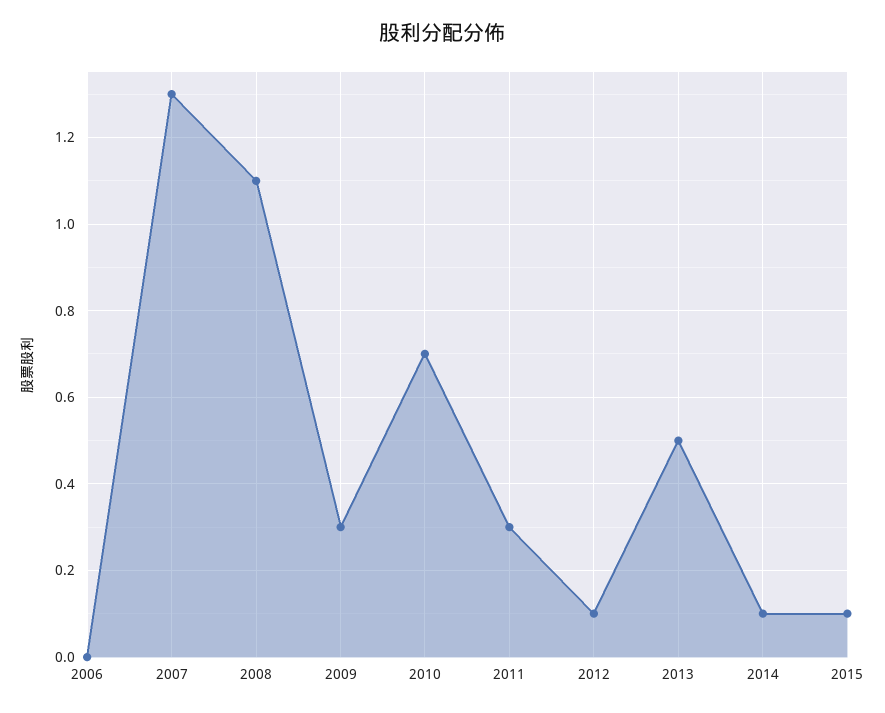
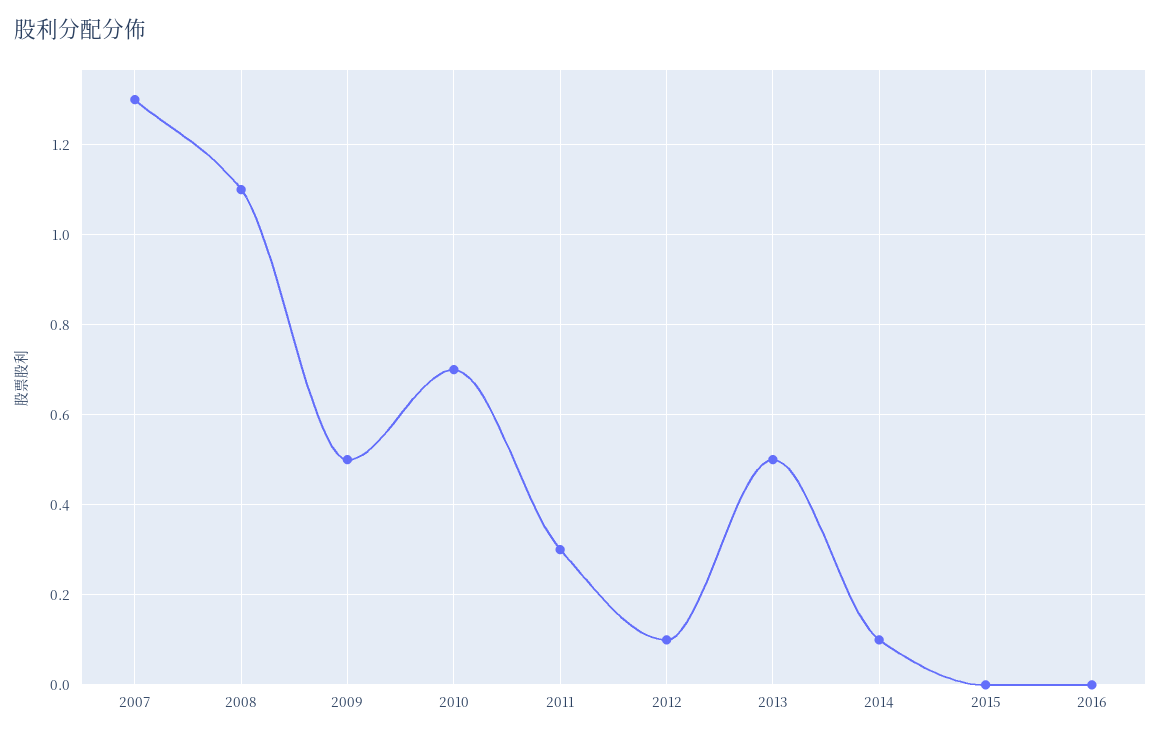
2006: 0 -> none
2009: 0.3 -> 0.5
2015: 0.1 -> 0
2016: none -> 0

